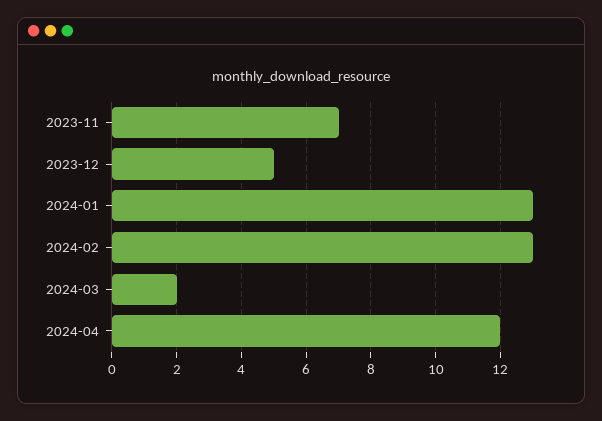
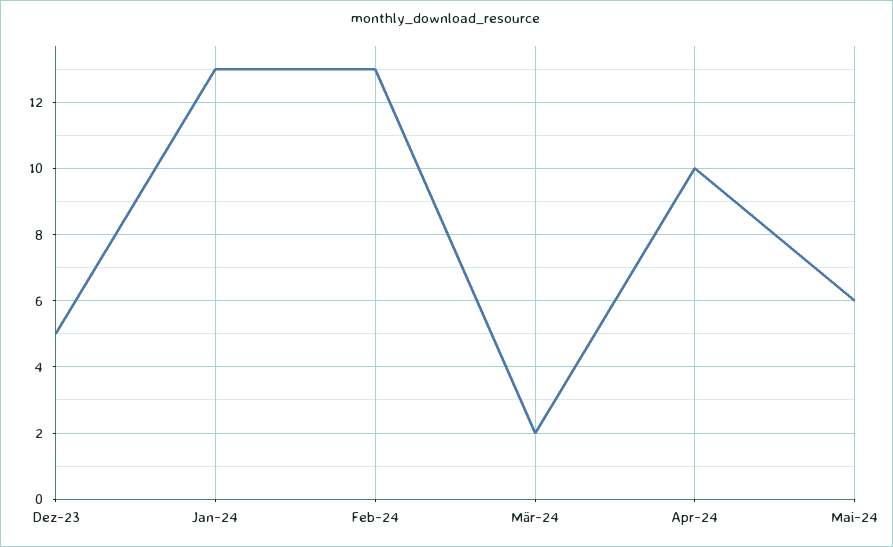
2023-11: 7 -> none
2024-04: 12 -> 10
Mai-24: none -> 6

